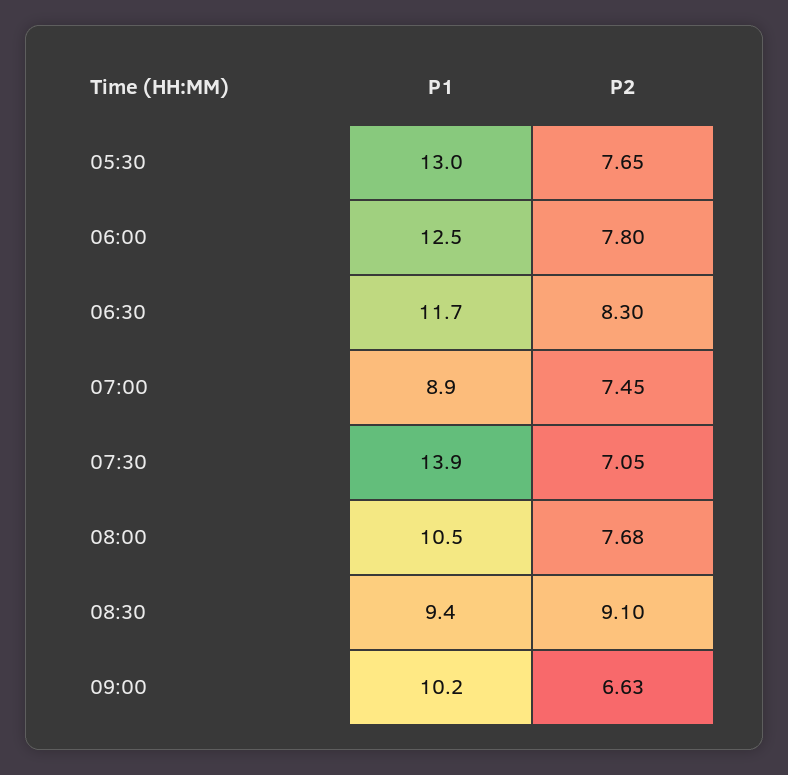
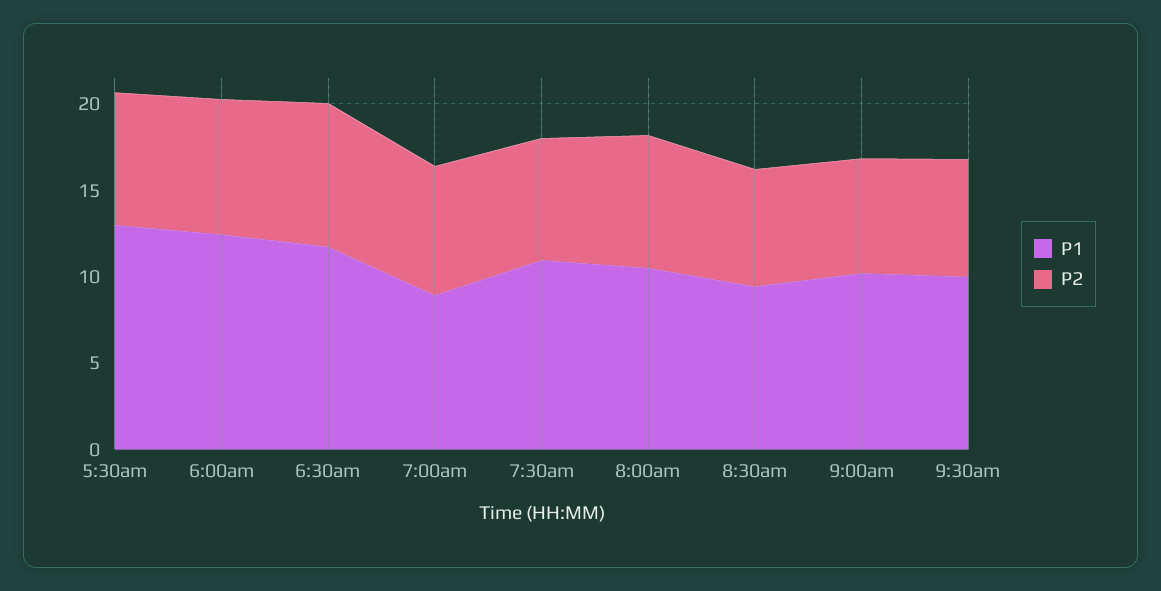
P1, 07:30: 13.9 -> 11
P2, 08:30: 9.1 -> 7
P1, 9:30am: none -> 10
P2, 9:30am: none -> 7

